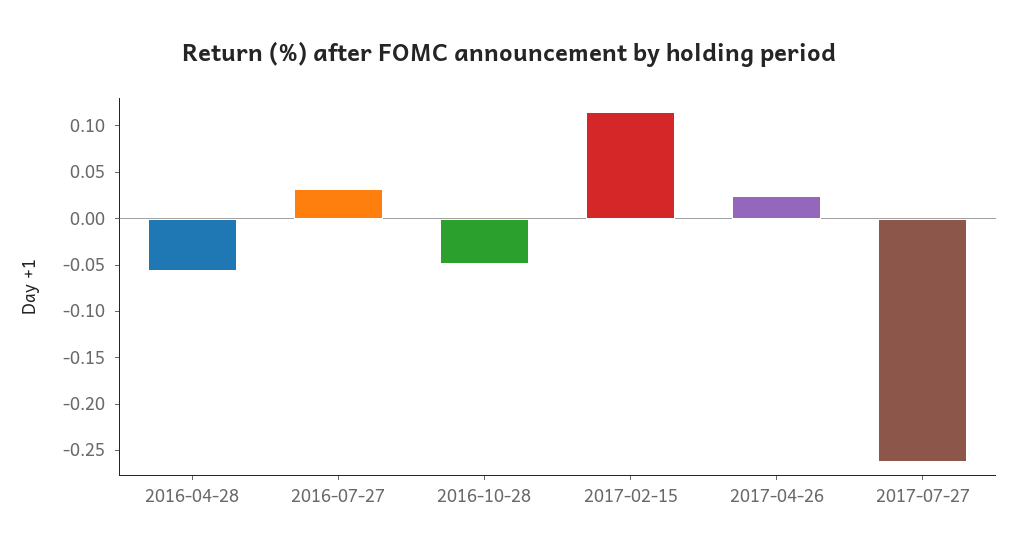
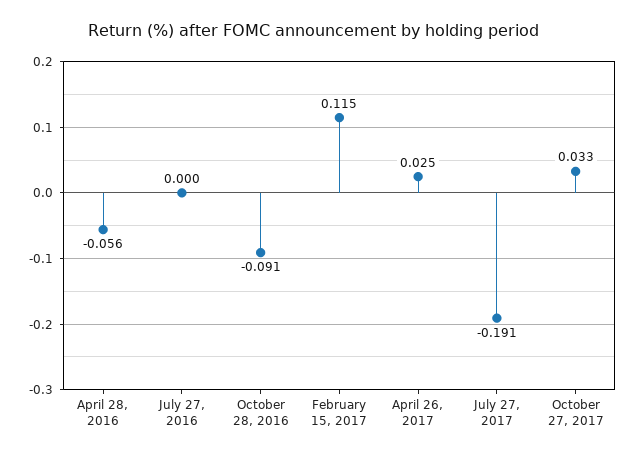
2016-07-27: 0.03 -> 0
2016-10-28: -0.05 -> -0.091
2017-07-27: -0.26 -> -0.191
October 27, 2017: none -> 0.033

